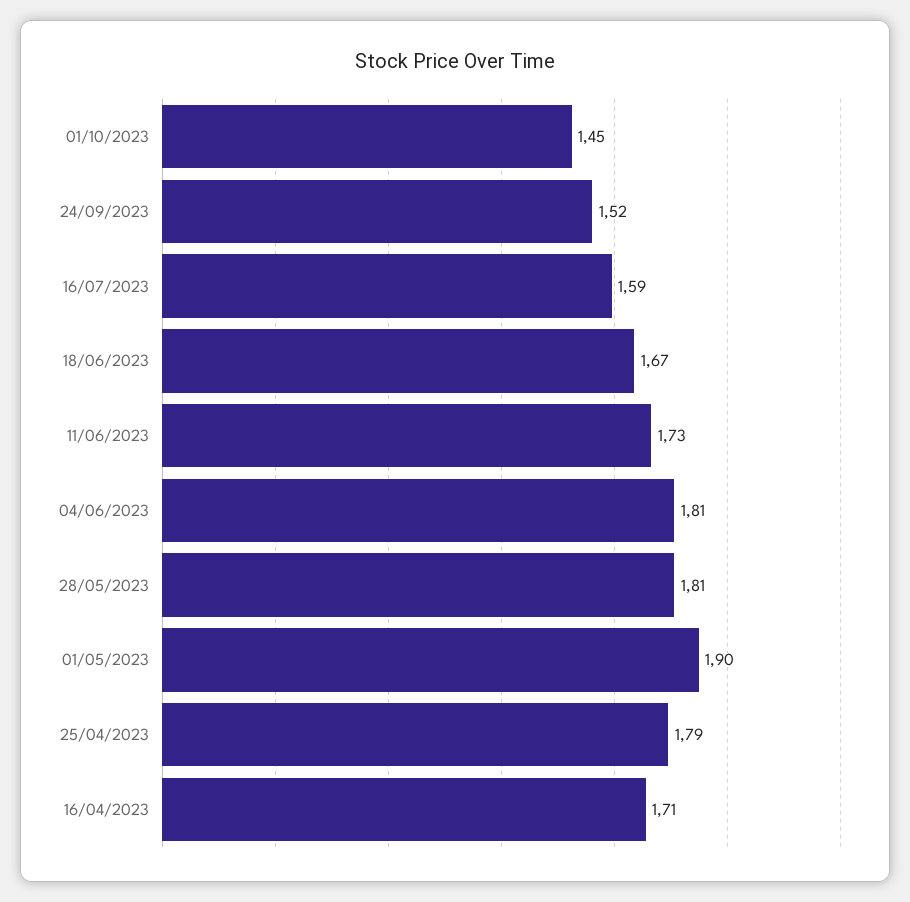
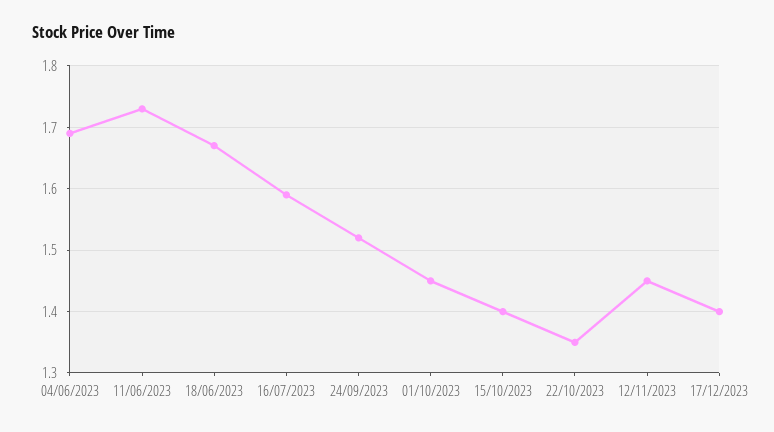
04/06/2023: 1.81 -> 1.69
28/05/2023: 1.81 -> none
01/05/2023: 1.9 -> none
25/04/2023: 1.79 -> none
16/04/2023: 1.71 -> none
15/10/2023: none -> 1.4
22/10/2023: none -> 1.35
12/11/2023: none -> 1.45
17/12/2023: none -> 1.4

